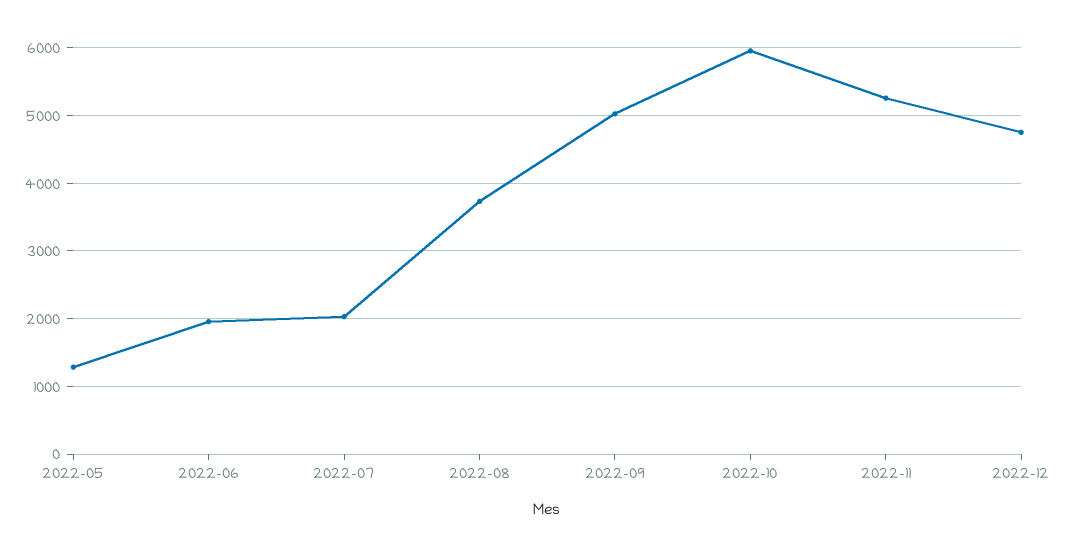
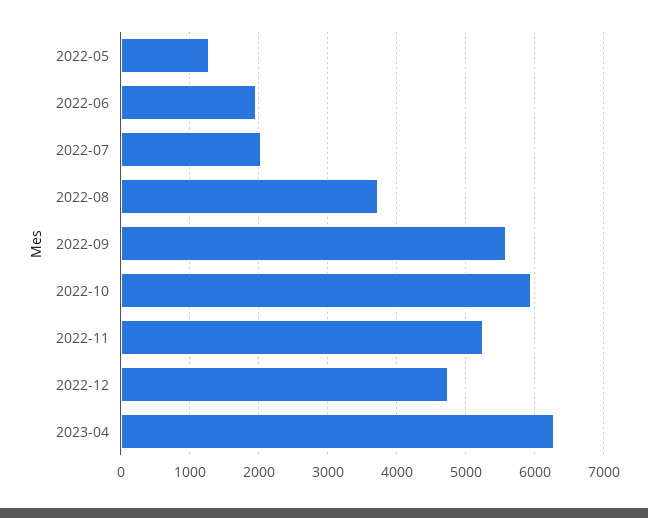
2022-09: 5000 -> 5600
2023-04: none -> 6300

